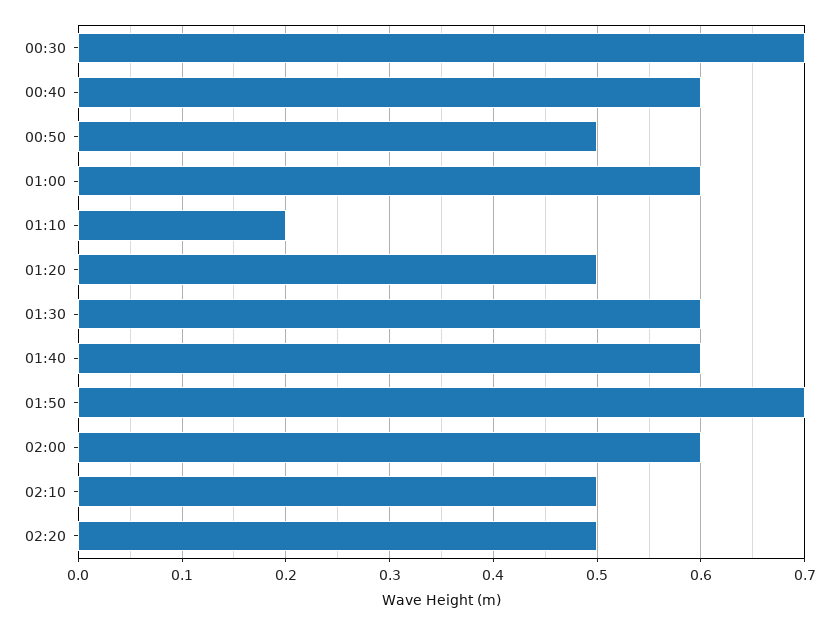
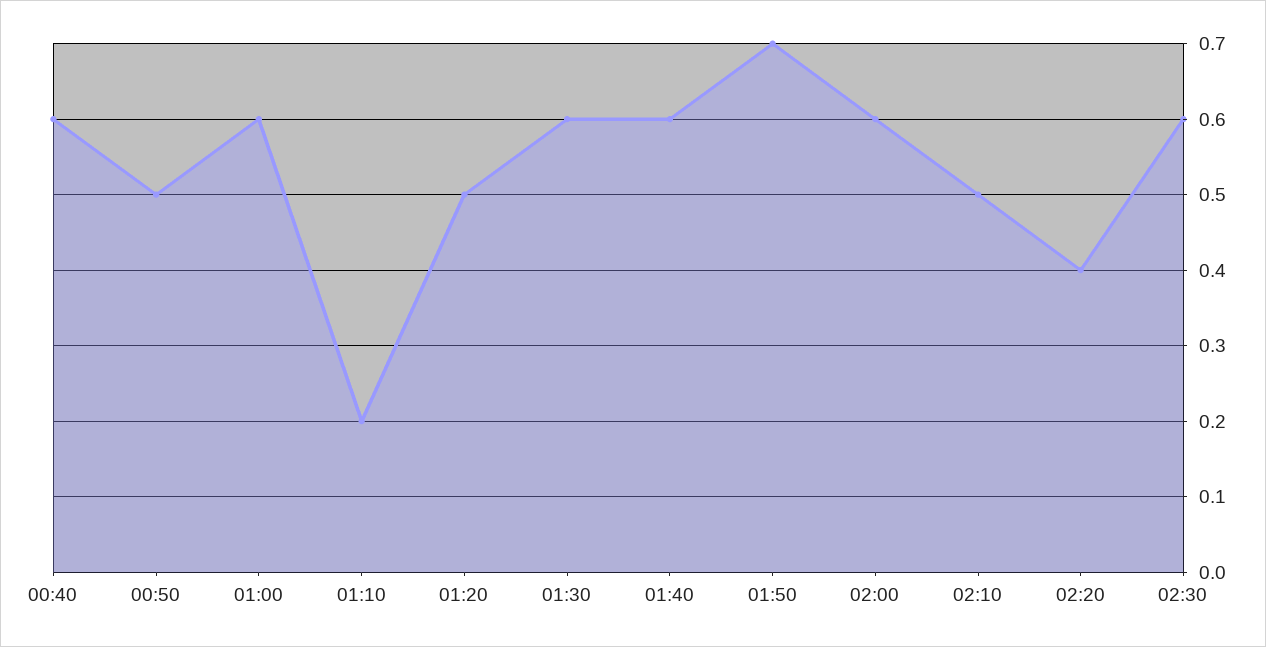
00:30: 0.7 -> none
02:20: 0.5 -> 0.4
02:30: none -> 0.6

